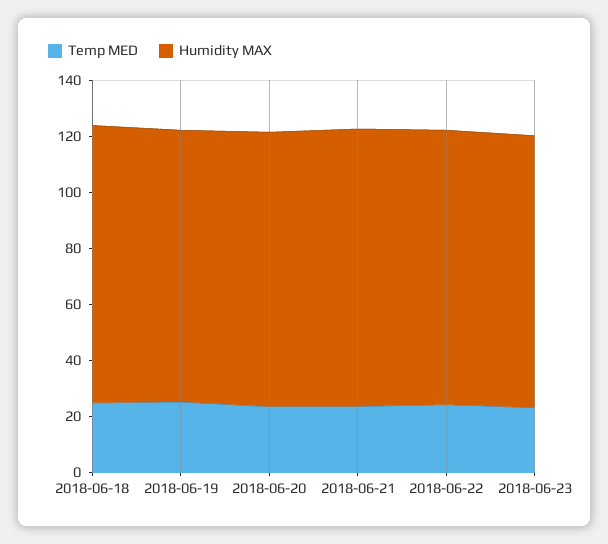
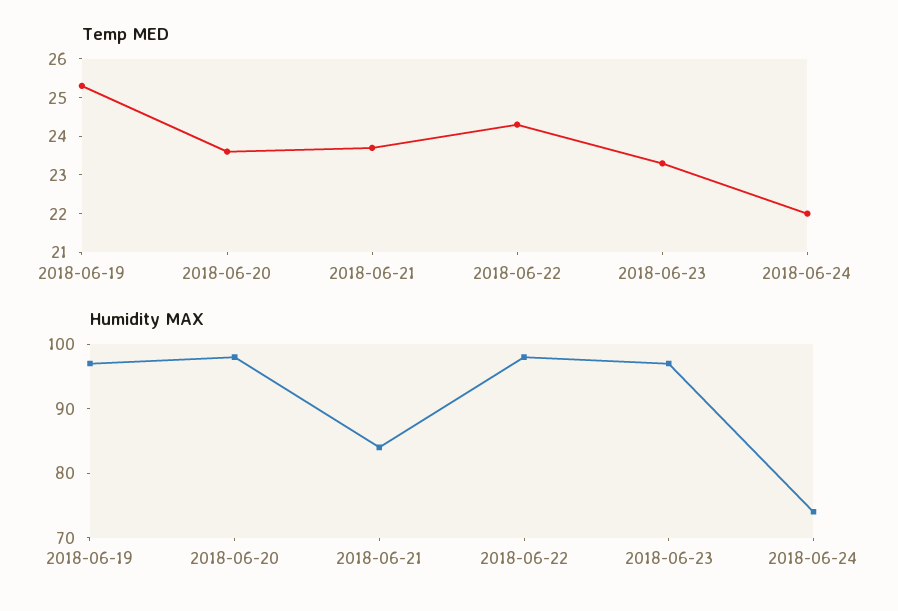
Temp MED, 2018-06-18: 25 -> none
Humidity MAX, 2018-06-18: 100 -> none
Humidity MAX, 2018-06-21: 100 -> 85
Temp MED, 2018-06-24: none -> 22
Humidity MAX, 2018-06-24: none -> 75

